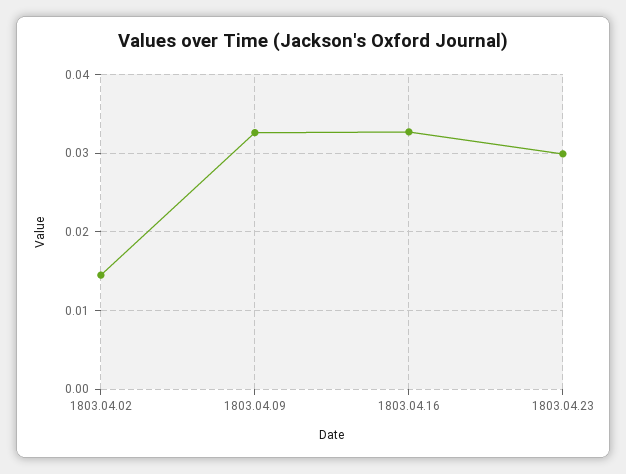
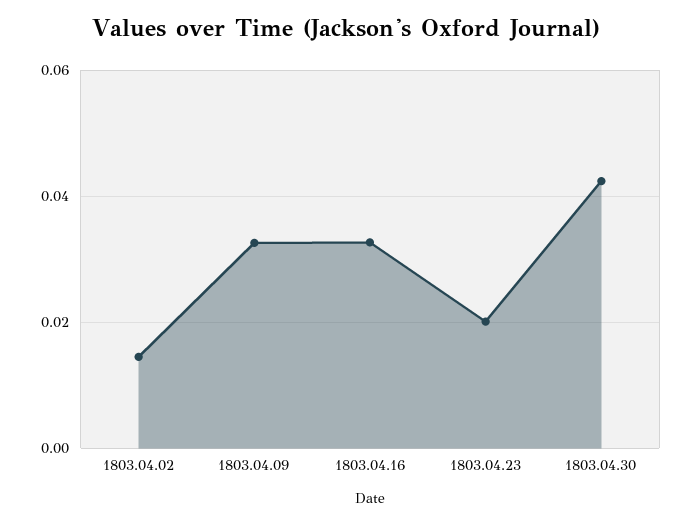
1803.04.23: 0.03 -> 0.02
1803.04.30: none -> 0.042

